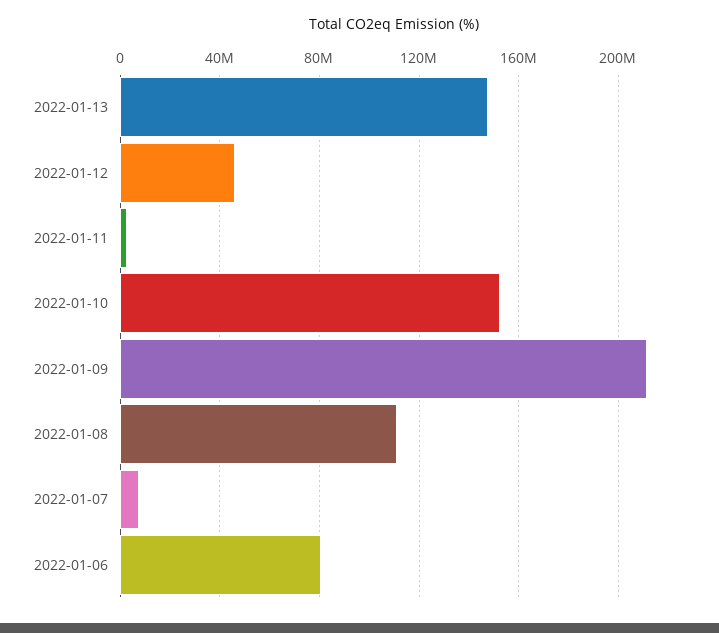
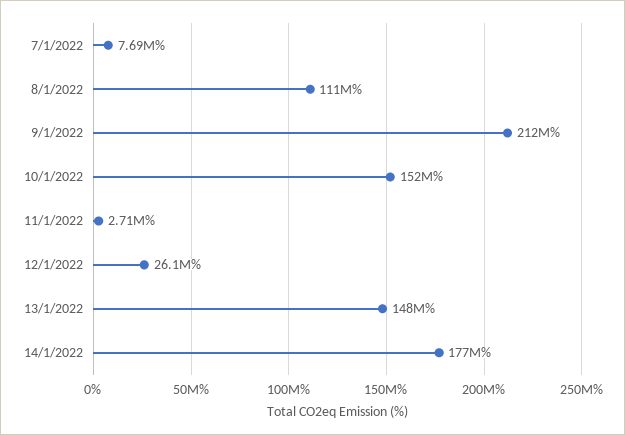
2022-01-12: 45000000 -> 26100000
2022-01-06: 80000000 -> none
14/1/2022: none -> 177000000

